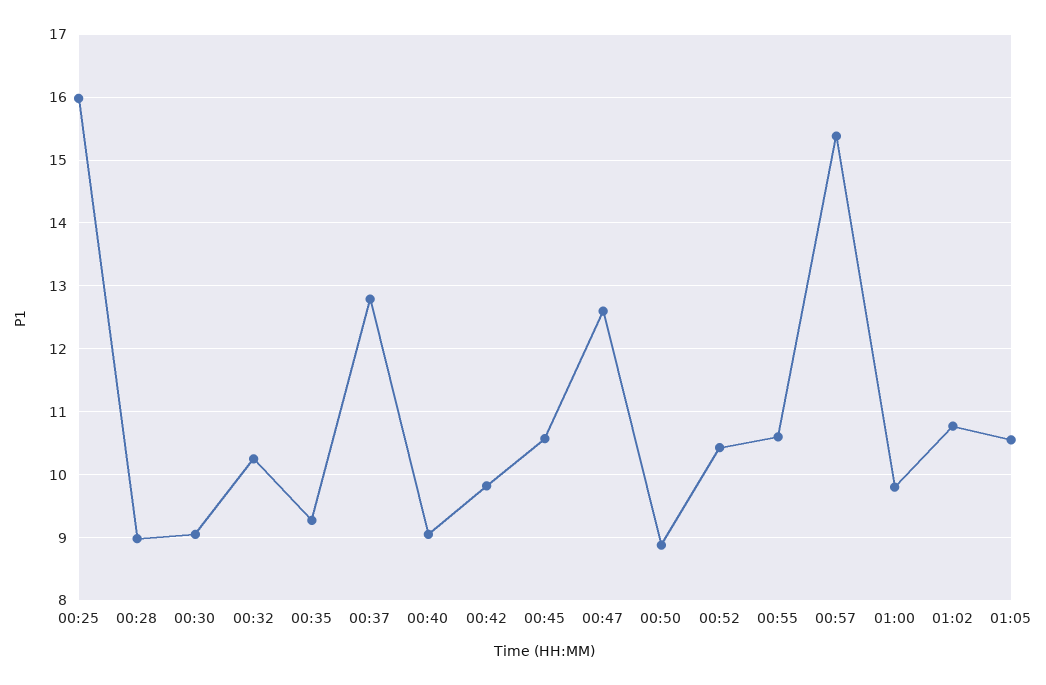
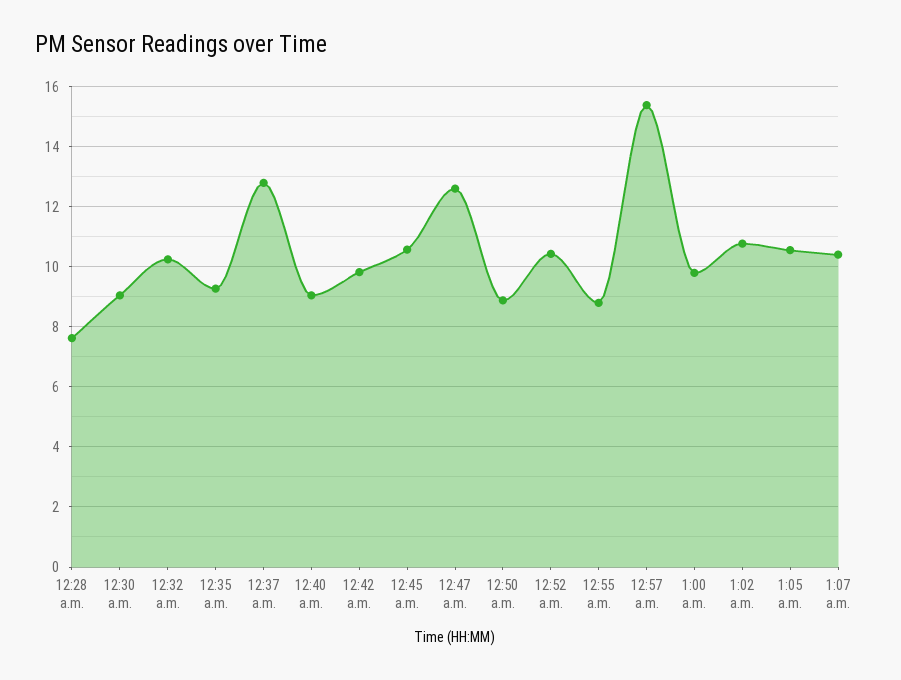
00:25: 16 -> none
00:28: 9 -> 7.6
00:55: 10.6 -> 8.8
1:07 a.m.: none -> 10.4

